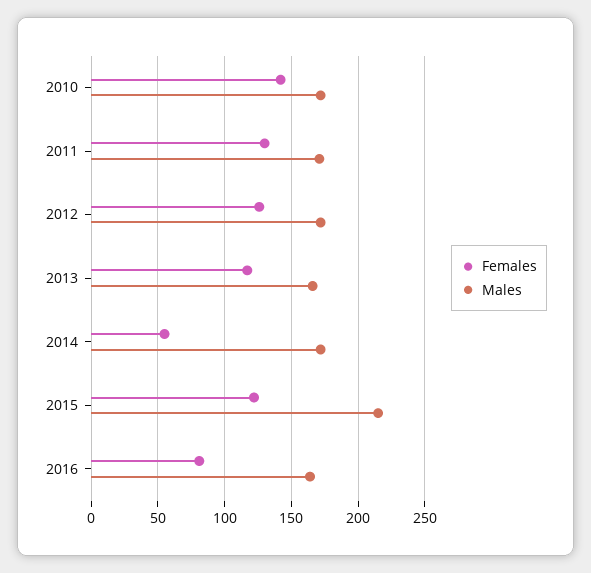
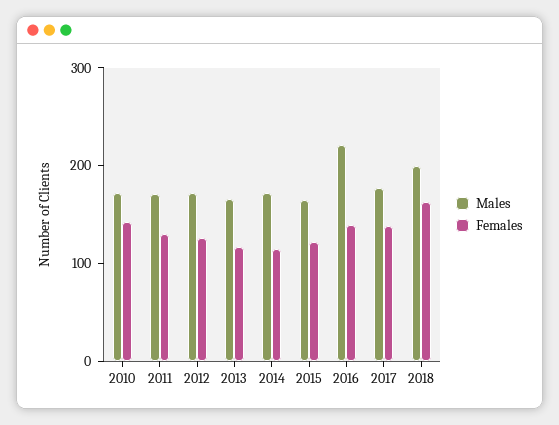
Females, 2014: 55 -> 120
Males, 2015: 215 -> 160
Females, 2016: 80 -> 140
Males, 2016: 165 -> 220
Males, 2017: none -> 180
Females, 2017: none -> 140
Males, 2018: none -> 200
Females, 2018: none -> 160

